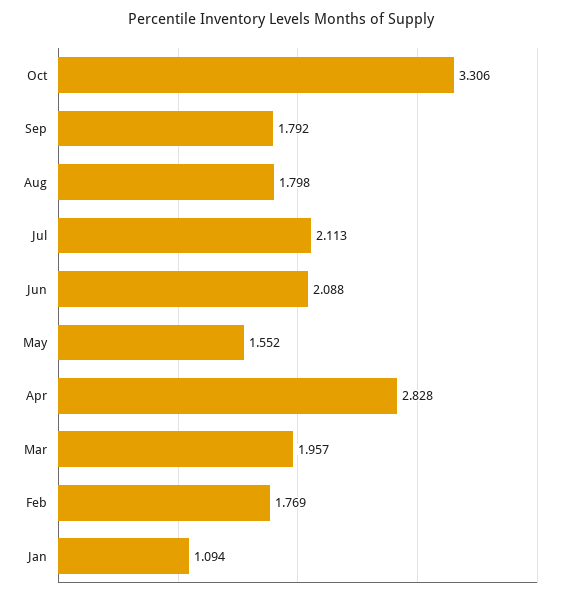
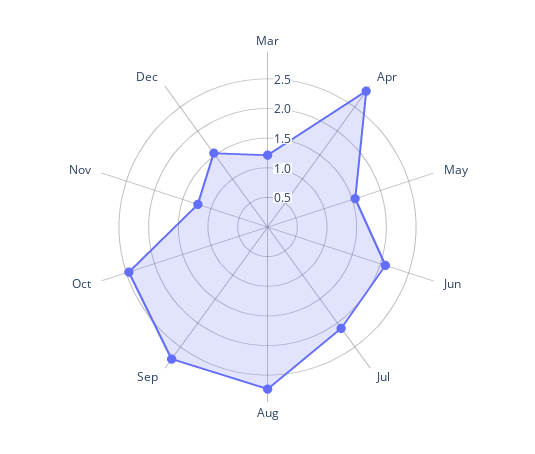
Oct: 3.306 -> 2.5
Sep: 1.792 -> 2.75
Aug: 1.798 -> 2.75
Mar: 1.957 -> 1.25
Feb: 1.769 -> none
Jan: 1.094 -> none
Nov: none -> 1.25
Dec: none -> 1.5

